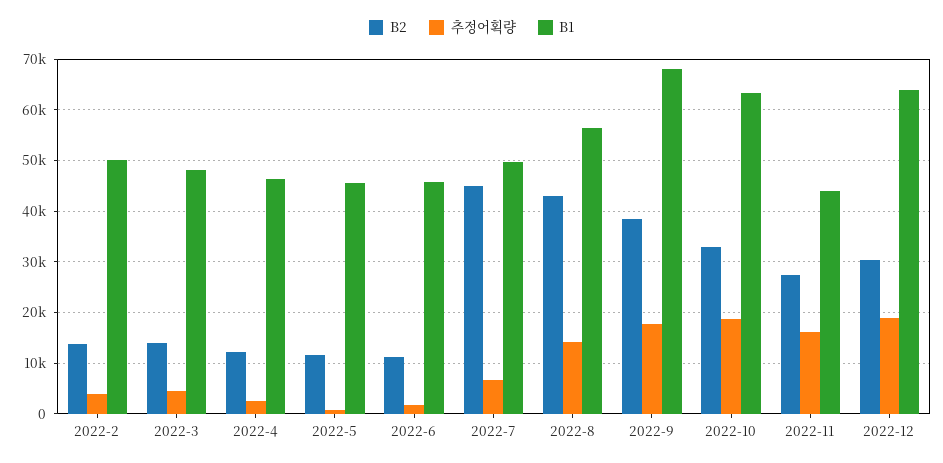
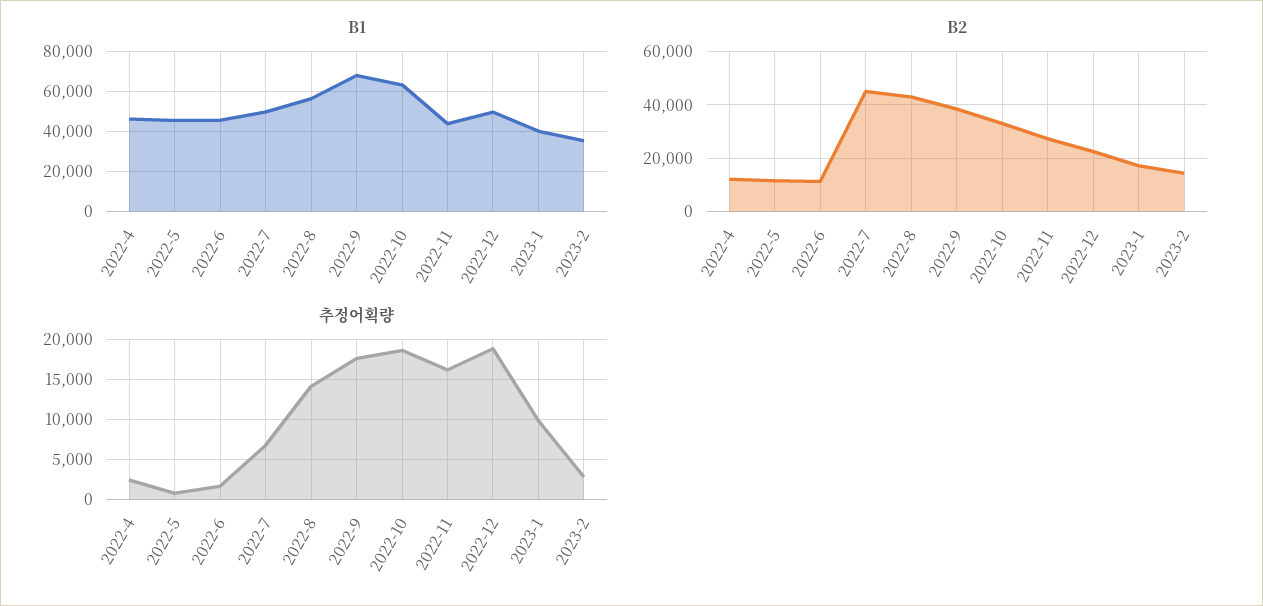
B2, 2022-2: 14000 -> none
추정어획량, 2022-2: 4000 -> none
B1, 2022-2: 50000 -> none
B2, 2022-3: 14000 -> none
추정어획량, 2022-3: 4000 -> none
B1, 2022-3: 48000 -> none
B2, 2022-12: 30000 -> 22500
B1, 2022-12: 64000 -> 50000
B1, 2023-1: none -> 40000
B1, 2023-2: none -> 35000
B2, 2023-1: none -> 17500
B2, 2023-2: none -> 15000
추정어획량, 2023-1: none -> 10000
추정어획량, 2023-2: none -> 3000

